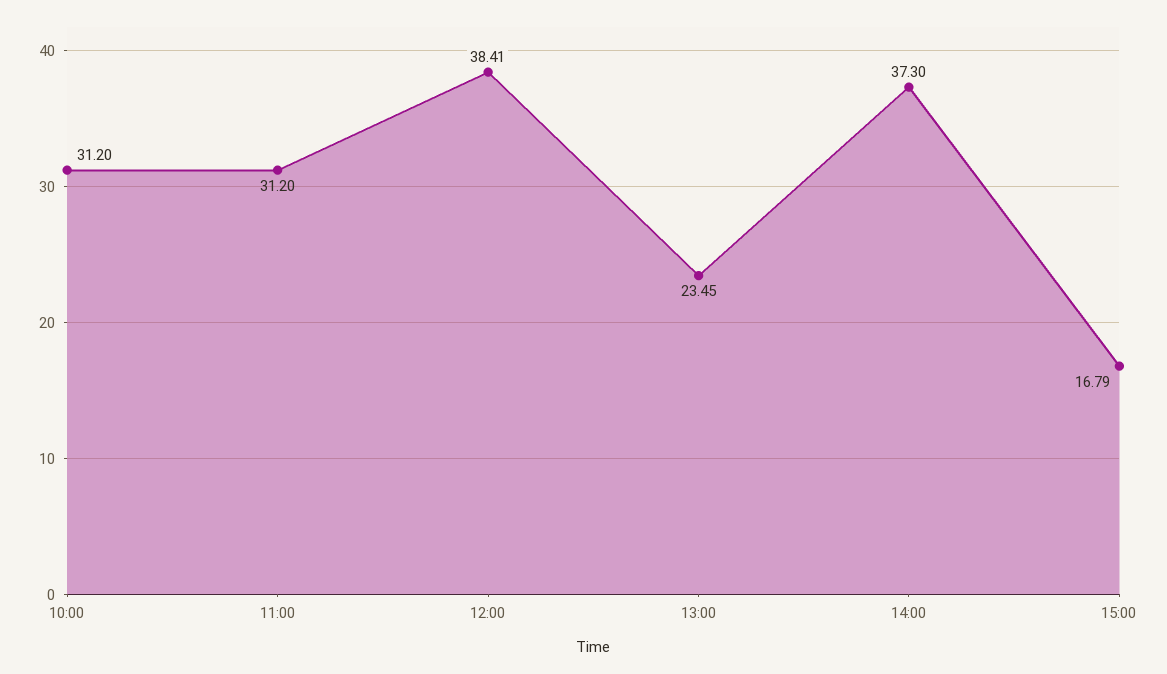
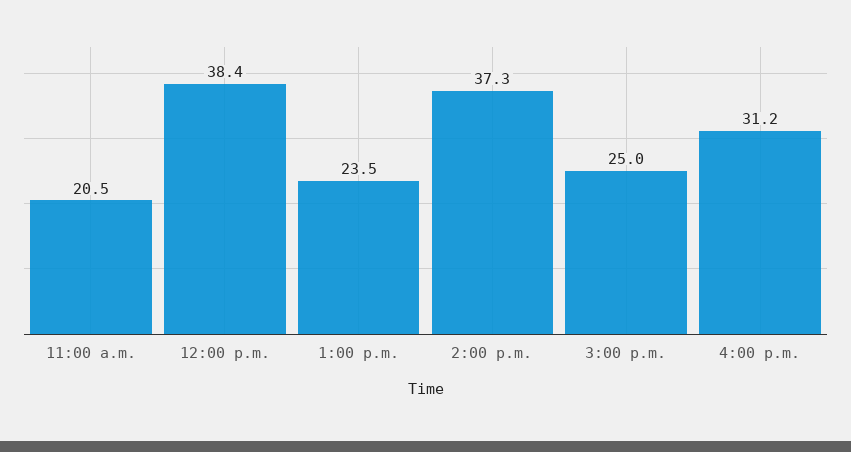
10:00: 31.2 -> none
11:00: 31.2 -> 20.5
15:00: 16.79 -> 25
4:00 p.m.: none -> 31.2

